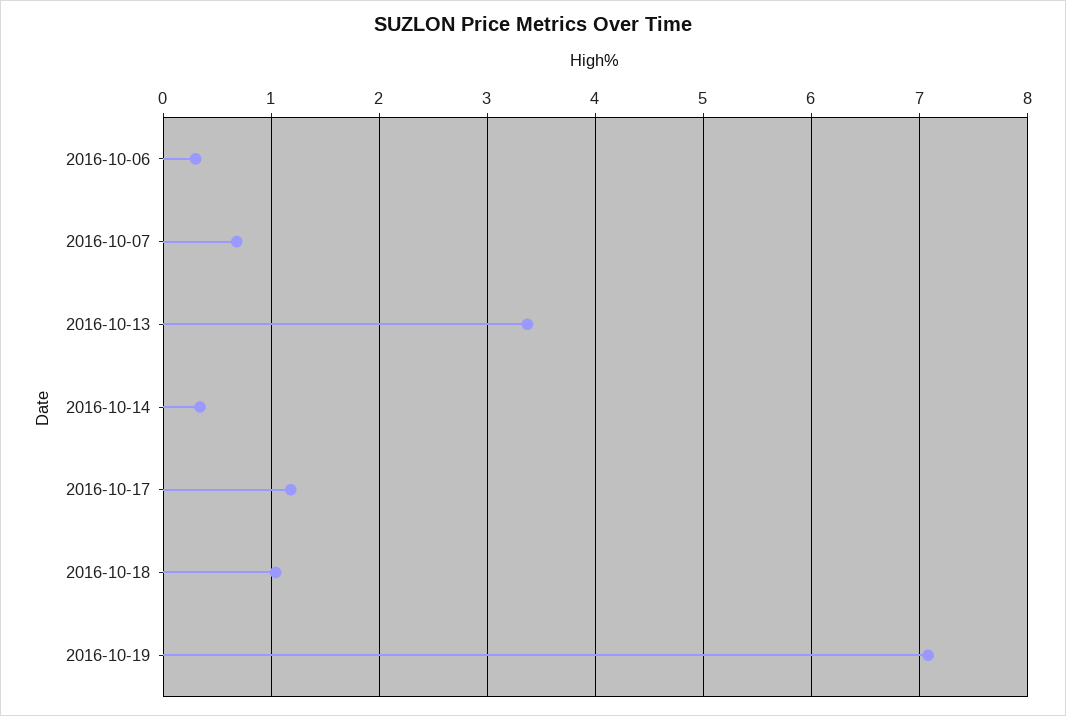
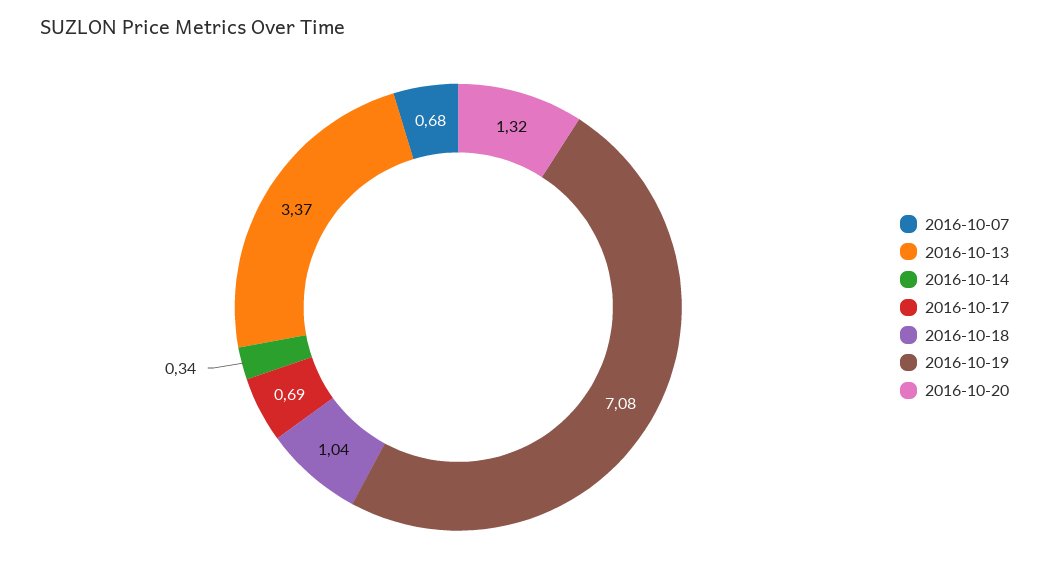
2016-10-06: 0.3 -> none
2016-10-17: 1.2 -> 0.69
2016-10-20: none -> 1.32

